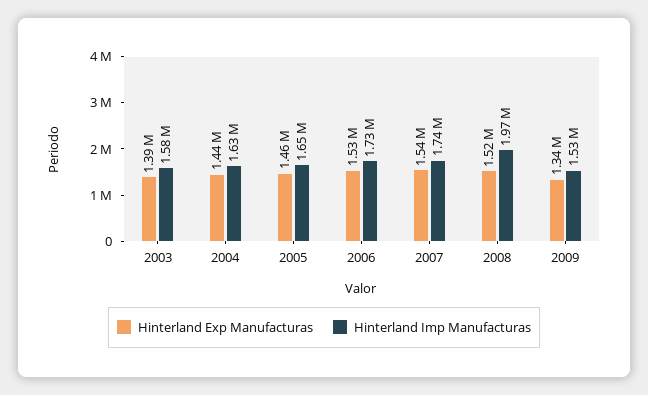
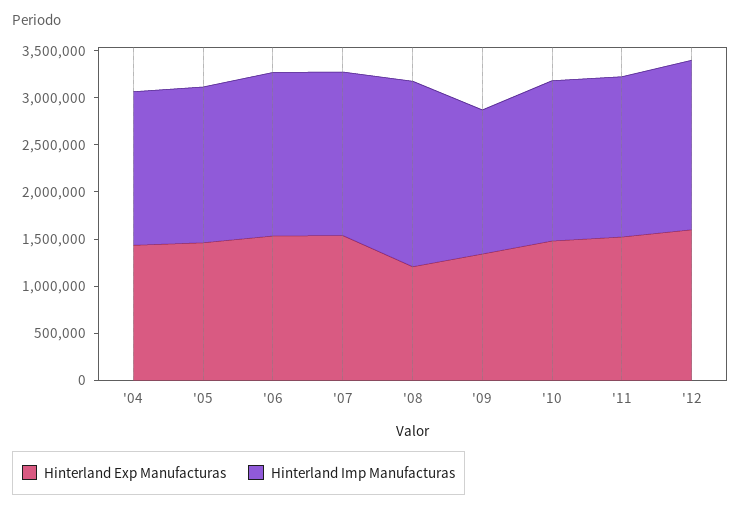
Hinterland Exp Manufacturas, 2003: 1390000 -> none
Hinterland Imp Manufacturas, 2003: 1580000 -> none
Hinterland Exp Manufacturas, 2008: 1520000 -> 1200000
Hinterland Exp Manufacturas, '10: none -> 1500000
Hinterland Imp Manufacturas, '10: none -> 1700000
Hinterland Exp Manufacturas, '11: none -> 1500000
Hinterland Imp Manufacturas, '11: none -> 1700000
Hinterland Exp Manufacturas, '12: none -> 1600000
Hinterland Imp Manufacturas, '12: none -> 1800000

